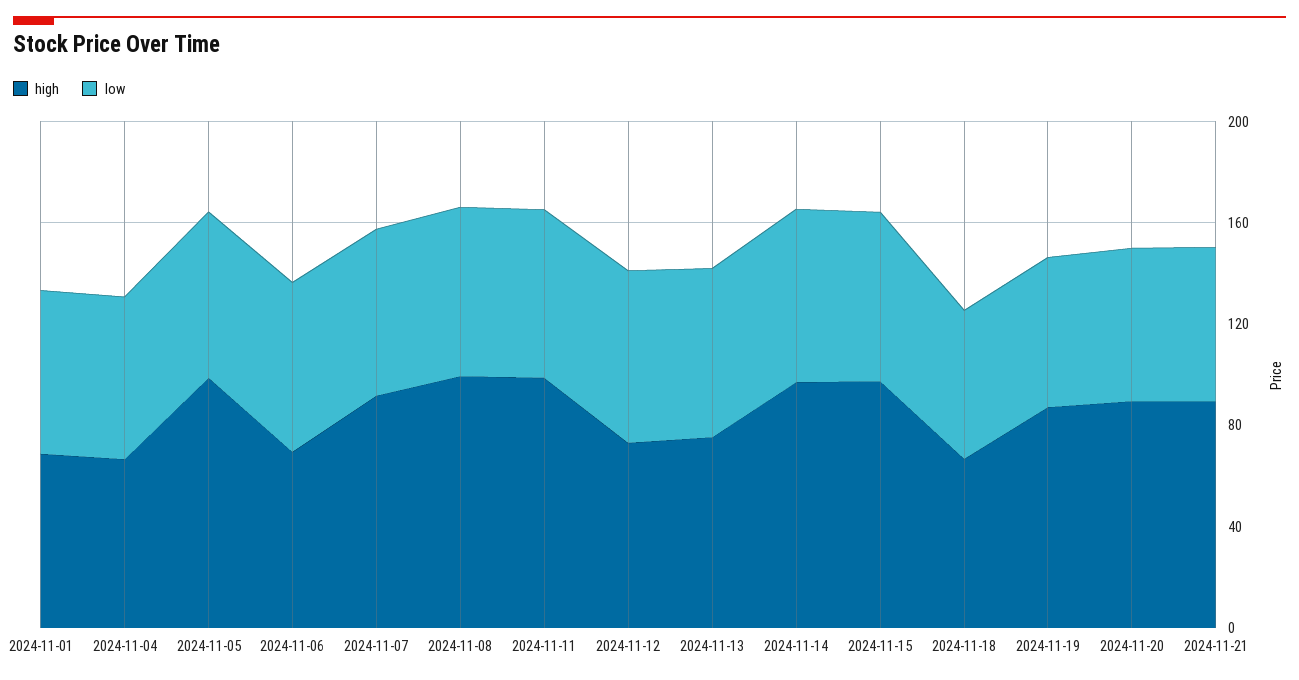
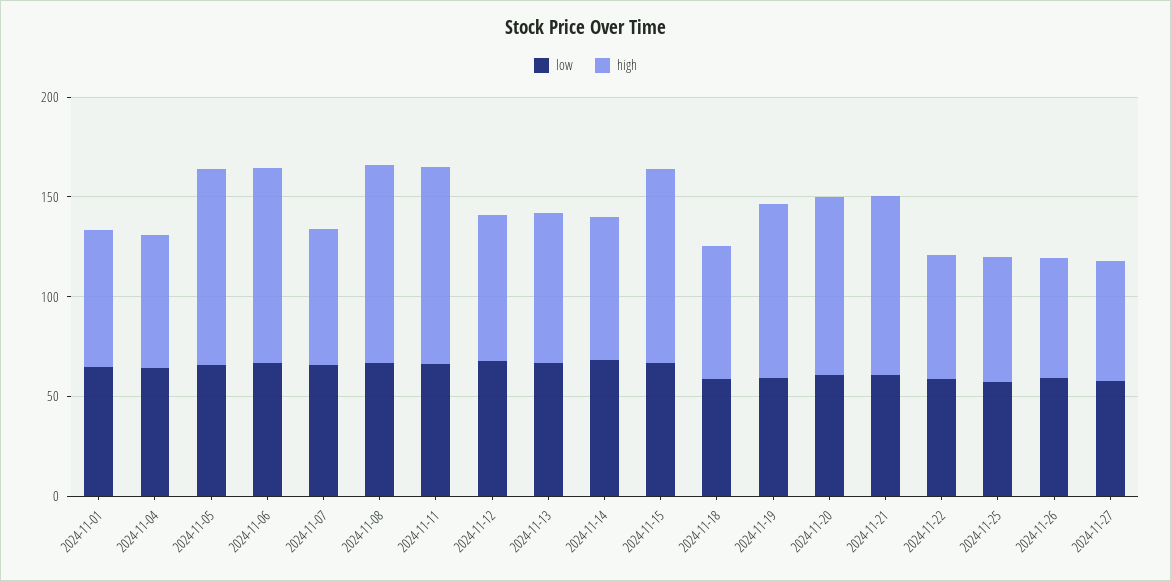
high, 2024-11-06: 70 -> 100
high, 2024-11-07: 90 -> 70
high, 2024-11-14: 100 -> 70
low, 2024-11-22: none -> 60
high, 2024-11-22: none -> 60
low, 2024-11-25: none -> 60
high, 2024-11-25: none -> 60
low, 2024-11-26: none -> 60
high, 2024-11-26: none -> 60
low, 2024-11-27: none -> 60
high, 2024-11-27: none -> 60

